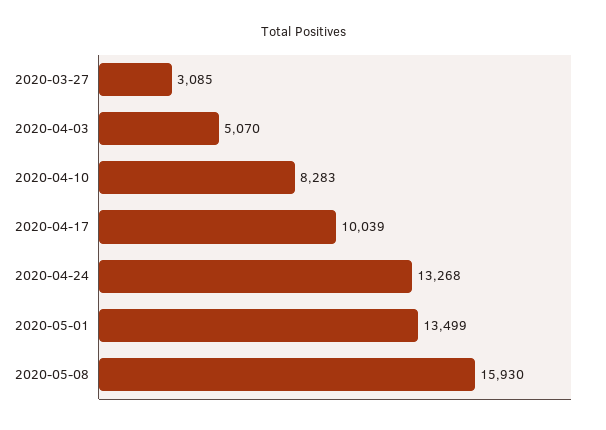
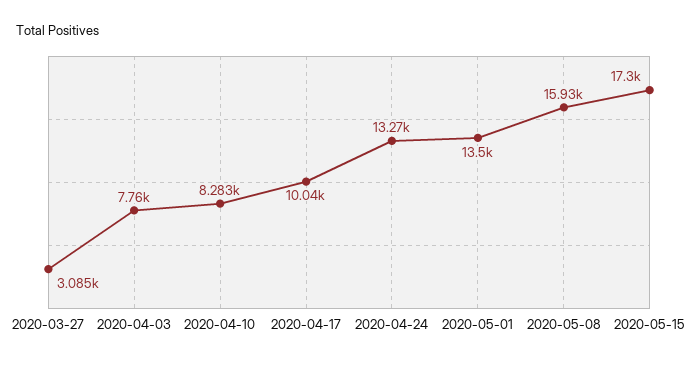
2020-04-03: 5070 -> 7760
2020-05-15: none -> 17300

